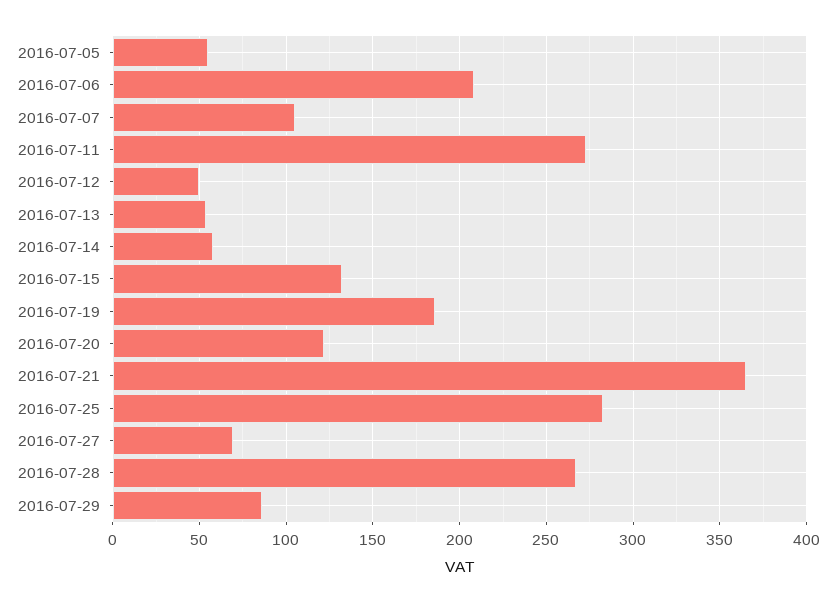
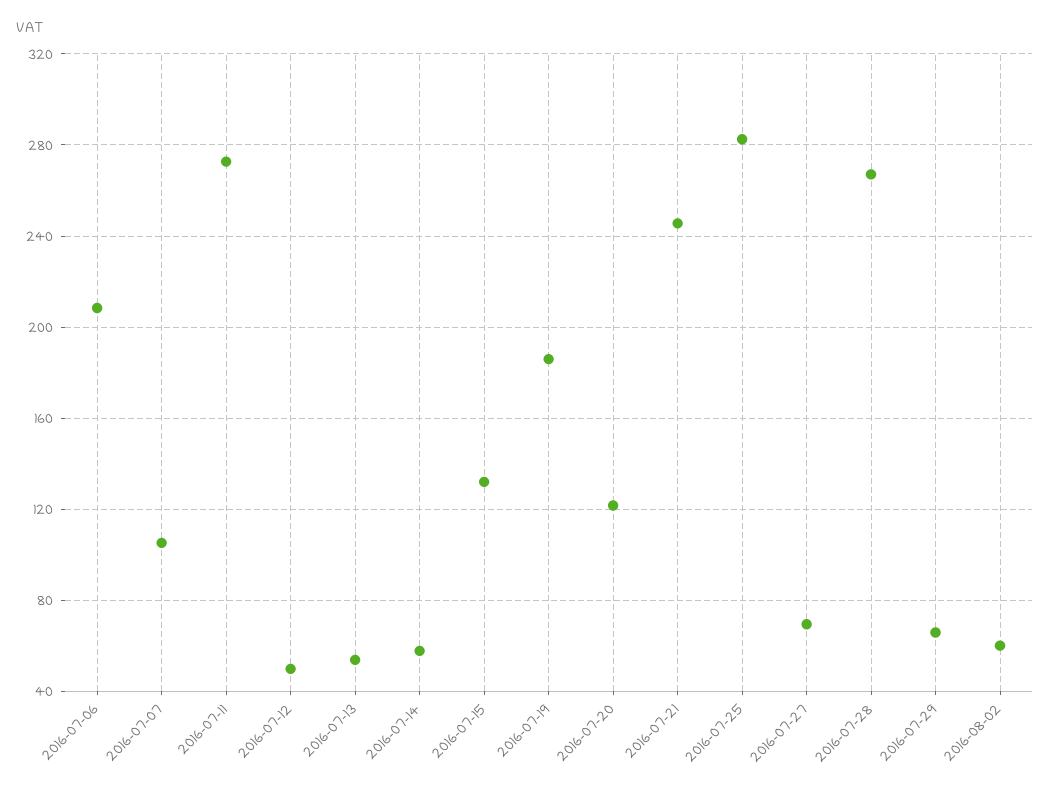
2016-07-05: 55 -> none
2016-07-21: 365 -> 245
2016-07-29: 85 -> 65
2016-08-02: none -> 60

